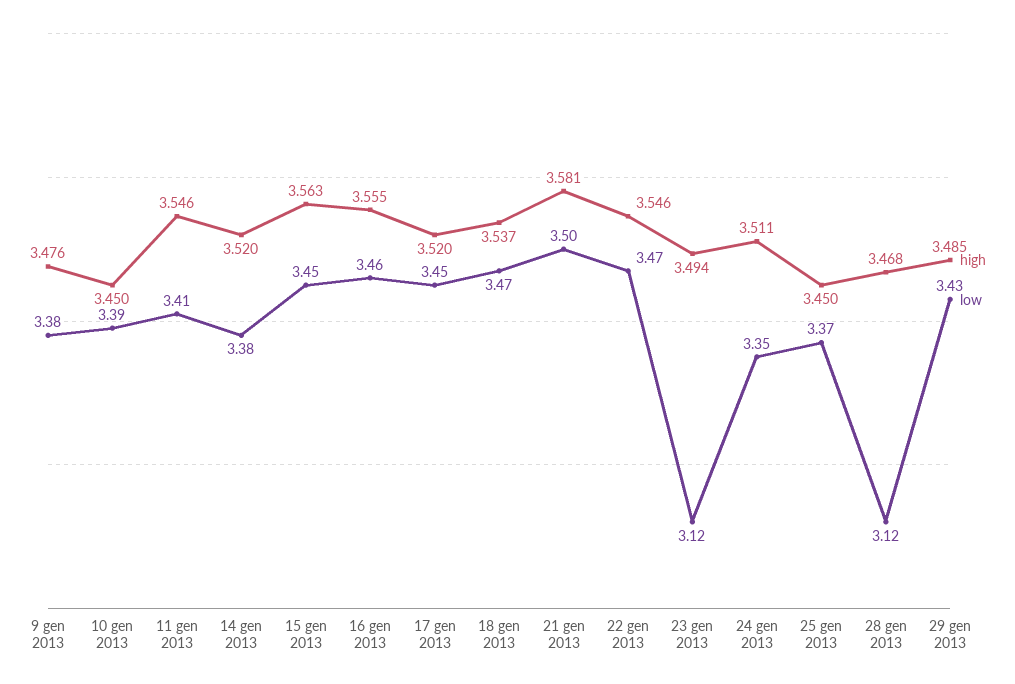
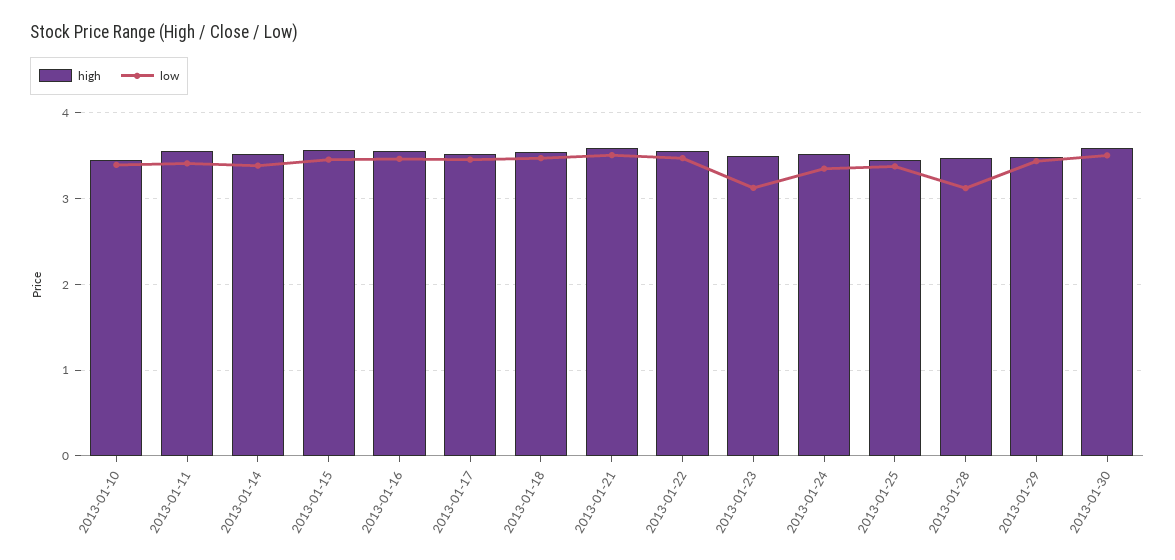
high, 9 gen 2013: 3.476 -> none
low, 9 gen 2013: 3.38 -> none
high, 2013-01-30: none -> 3.6
low, 2013-01-30: none -> 3.5

